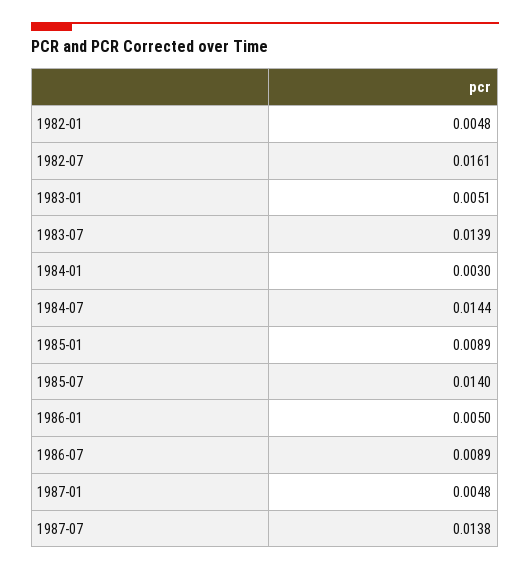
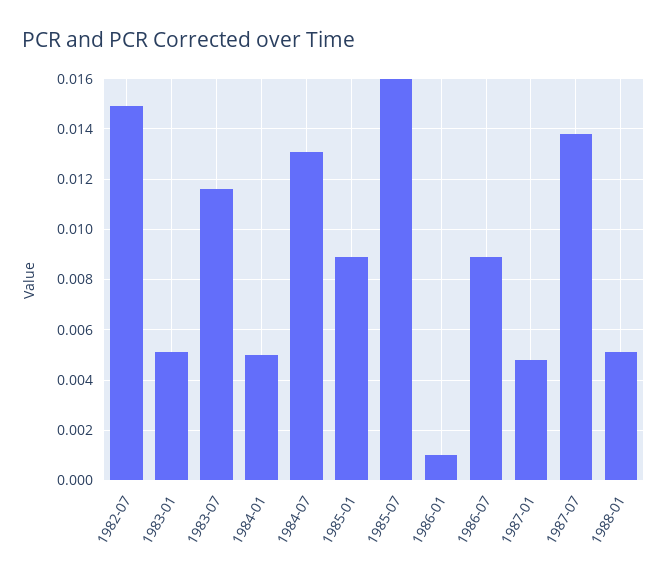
1982-01: 0.0048 -> none
1982-07: 0.0161 -> 0.015
1983-07: 0.0139 -> 0.0115
1984-01: 0.003 -> 0.005
1984-07: 0.0144 -> 0.013
1985-07: 0.014 -> 0.016
1986-01: 0.005 -> 0.001
1988-01: none -> 0.005

